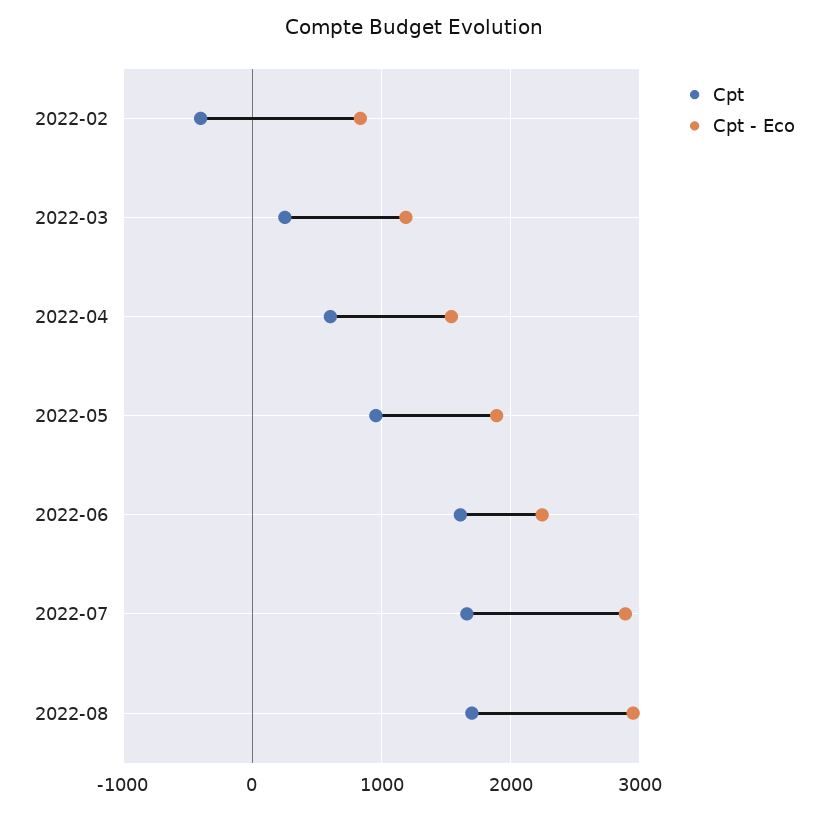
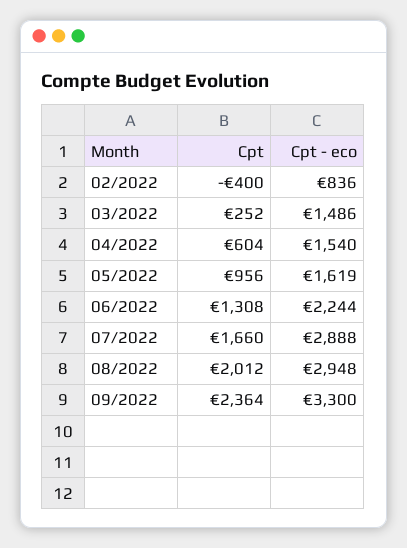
Cpt - Eco, 2022-03: 1200 -> 1486
Cpt - Eco, 2022-05: 1900 -> 1619
Cpt, 2022-06: 1600 -> 1308
Cpt, 2022-08: 1700 -> 2012
Cpt, 09/2022: none -> 2364
Cpt - Eco, 09/2022: none -> 3300

